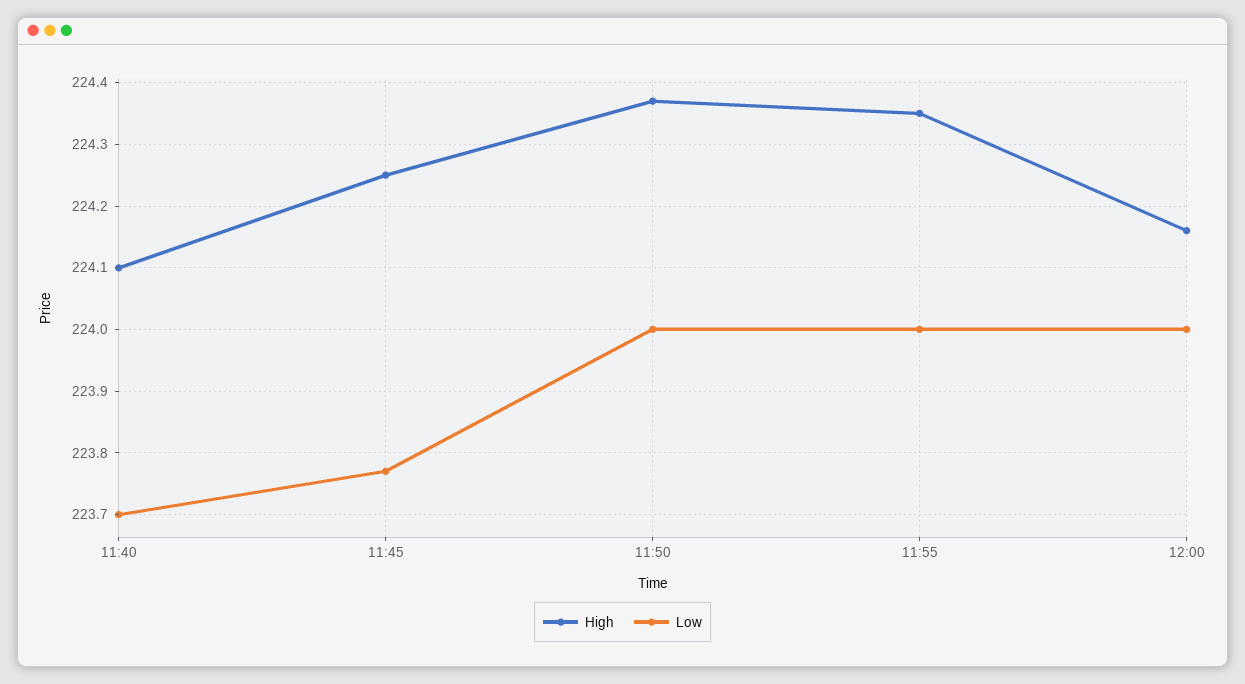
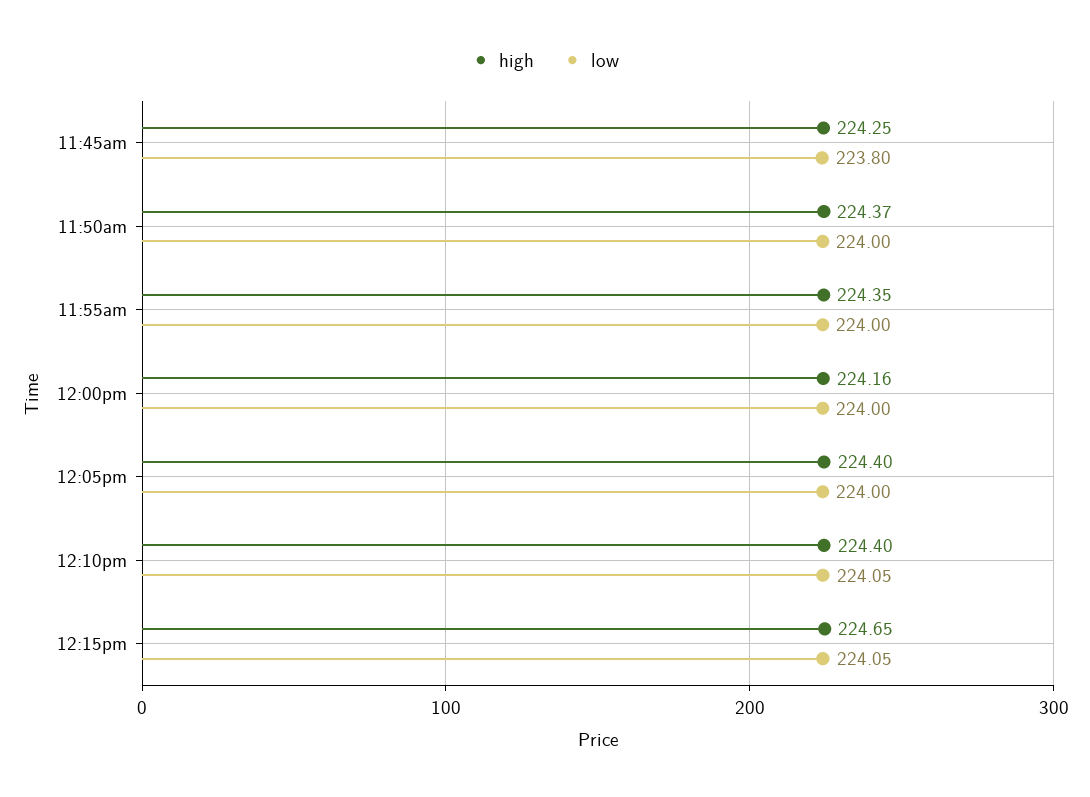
High, 11:40: 224.1 -> none
Low, 11:40: 223.7 -> none
Low, 11:45: 223.77 -> 223.8
High, 12:05pm: none -> 224.4
Low, 12:05pm: none -> 224
High, 12:10pm: none -> 224.4
Low, 12:10pm: none -> 224.05
High, 12:15pm: none -> 224.65
Low, 12:15pm: none -> 224.05

